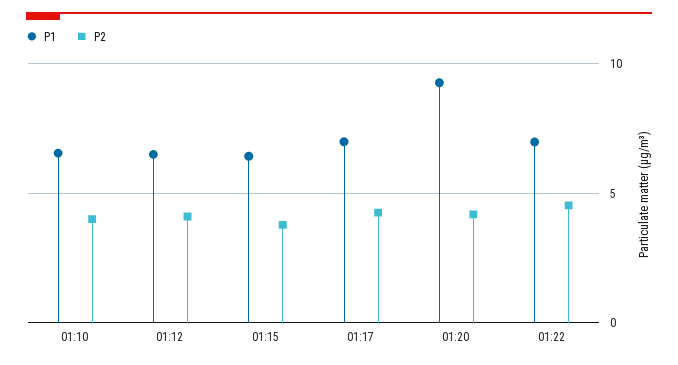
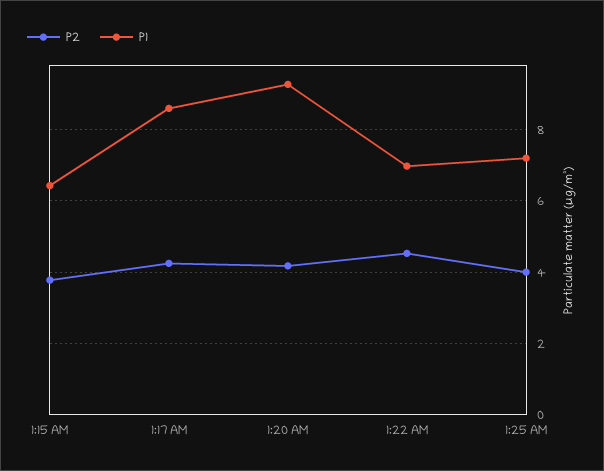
P1, 01:10: 6.5 -> none
P2, 01:10: 4 -> none
P1, 01:12: 6.5 -> none
P2, 01:12: 4 -> none
P1, 01:17: 7 -> 8.6
P2, 1:25 AM: none -> 4
P1, 1:25 AM: none -> 7.2

